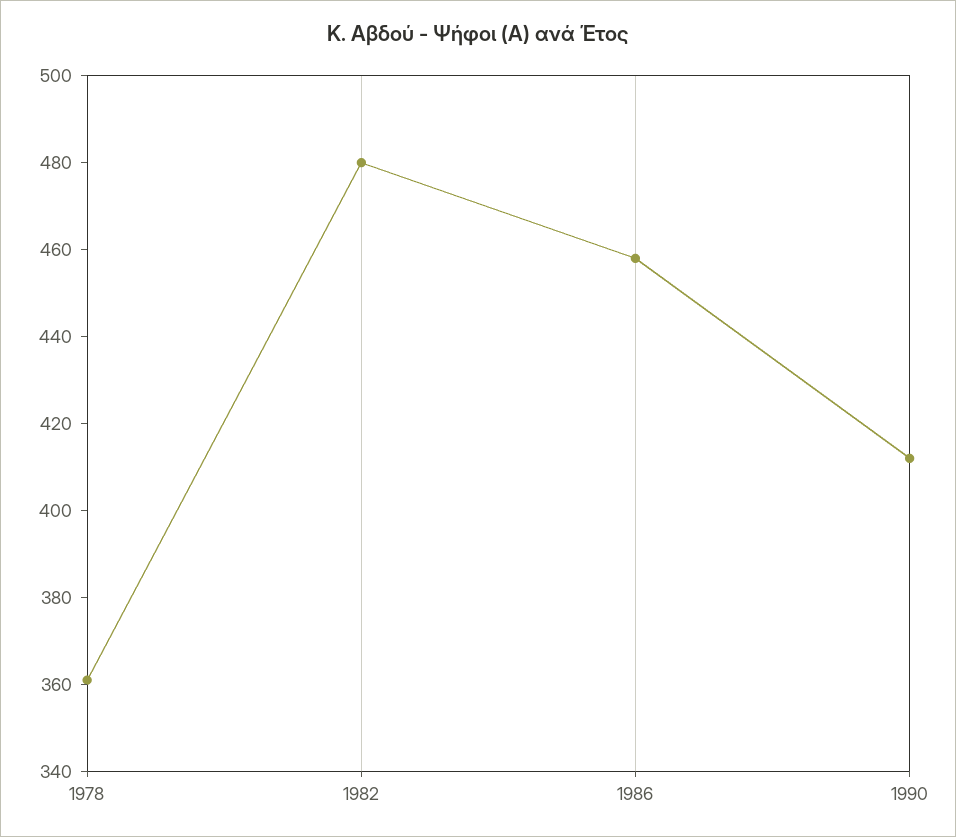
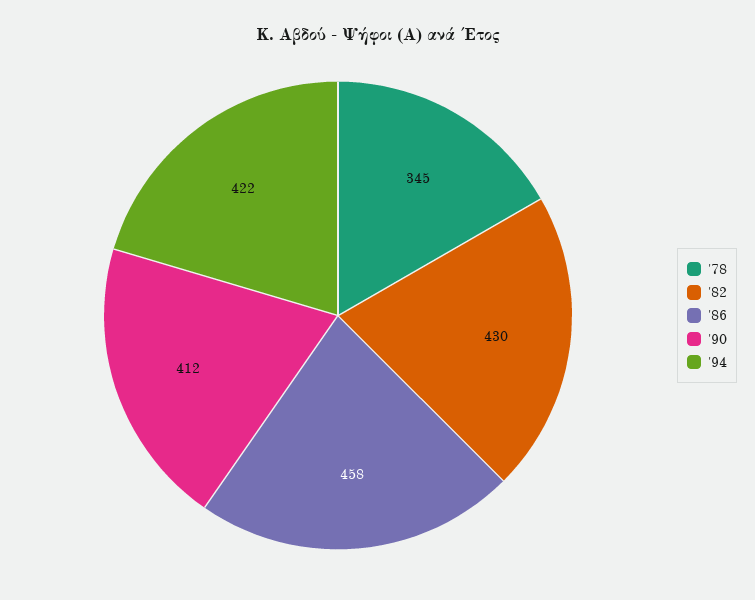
1978: 360 -> 345
1982: 480 -> 430
'94: none -> 422

